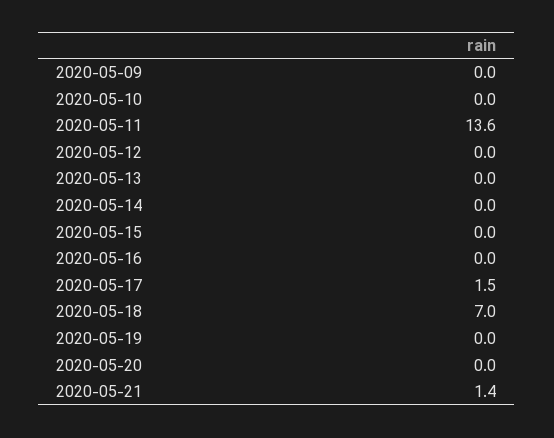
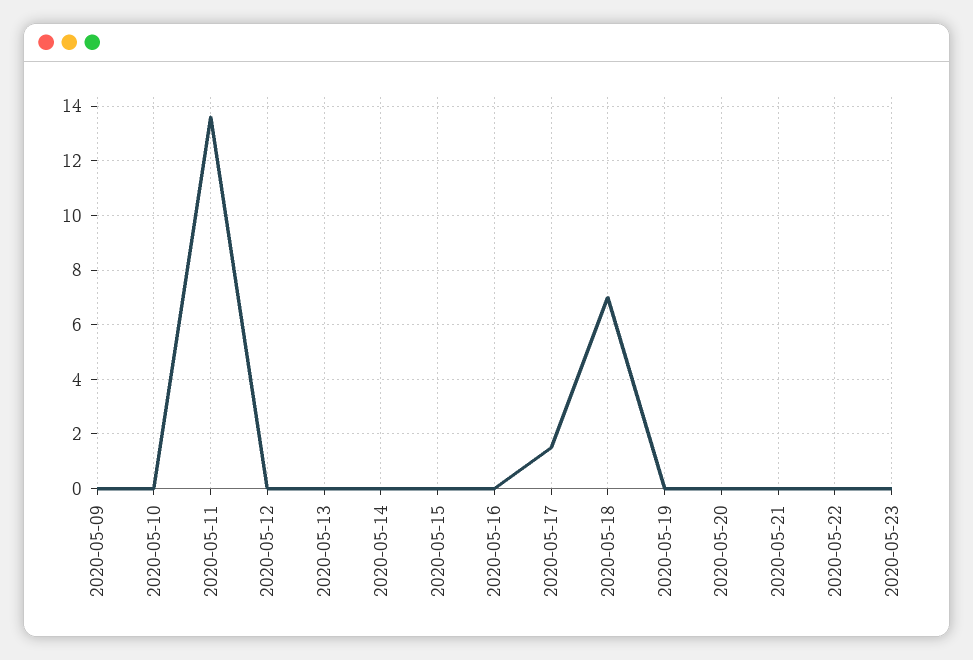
2020-05-21: 1.4 -> 0
2020-05-22: none -> 0
2020-05-23: none -> 0

